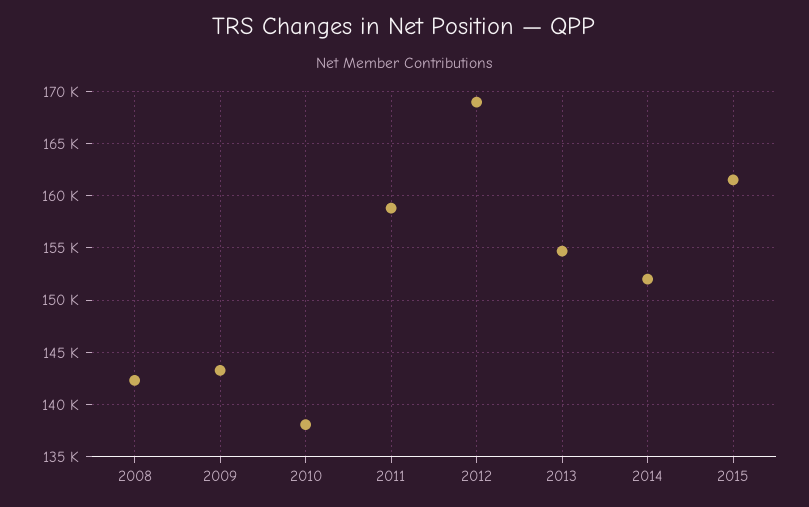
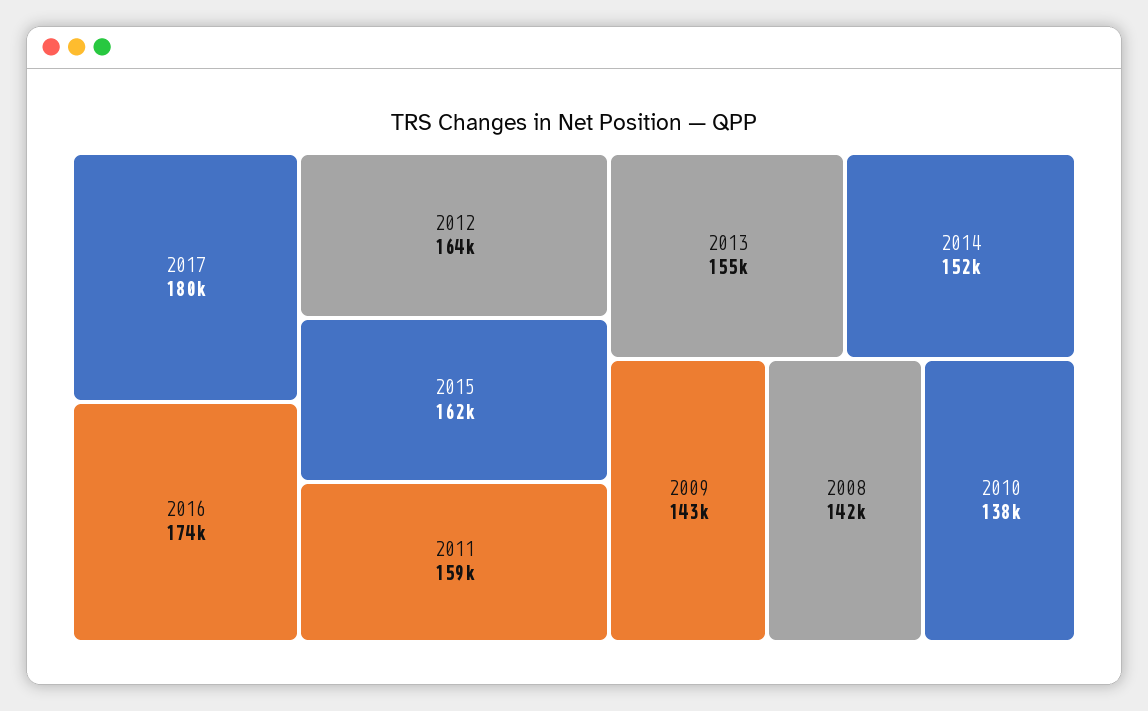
2012: 169000 -> 164000
2017: none -> 180000
2016: none -> 174000

